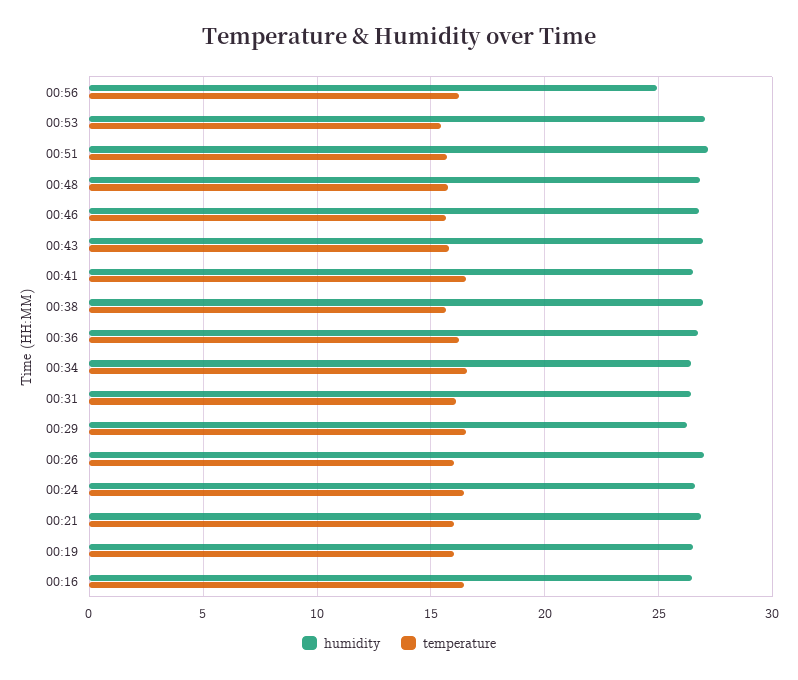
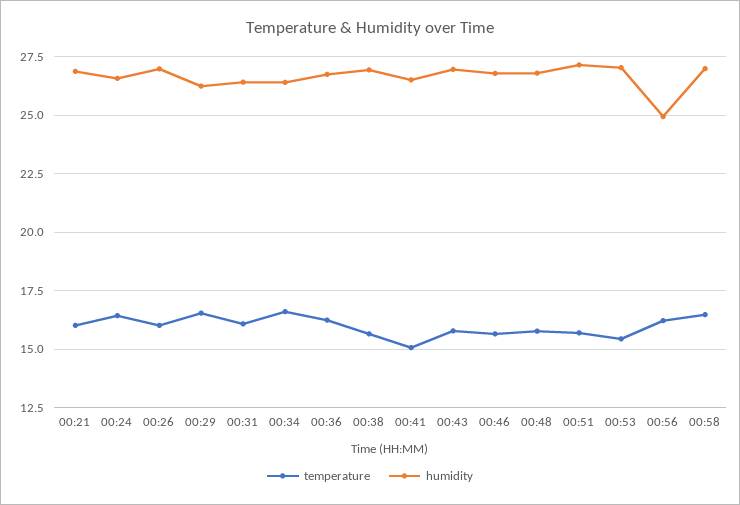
temperature, 00:41: 16.5 -> 15
humidity, 00:19: 26.5 -> none
temperature, 00:19: 16 -> none
humidity, 00:16: 26.5 -> none
temperature, 00:16: 16.5 -> none
temperature, 00:58: none -> 16.5
humidity, 00:58: none -> 27

